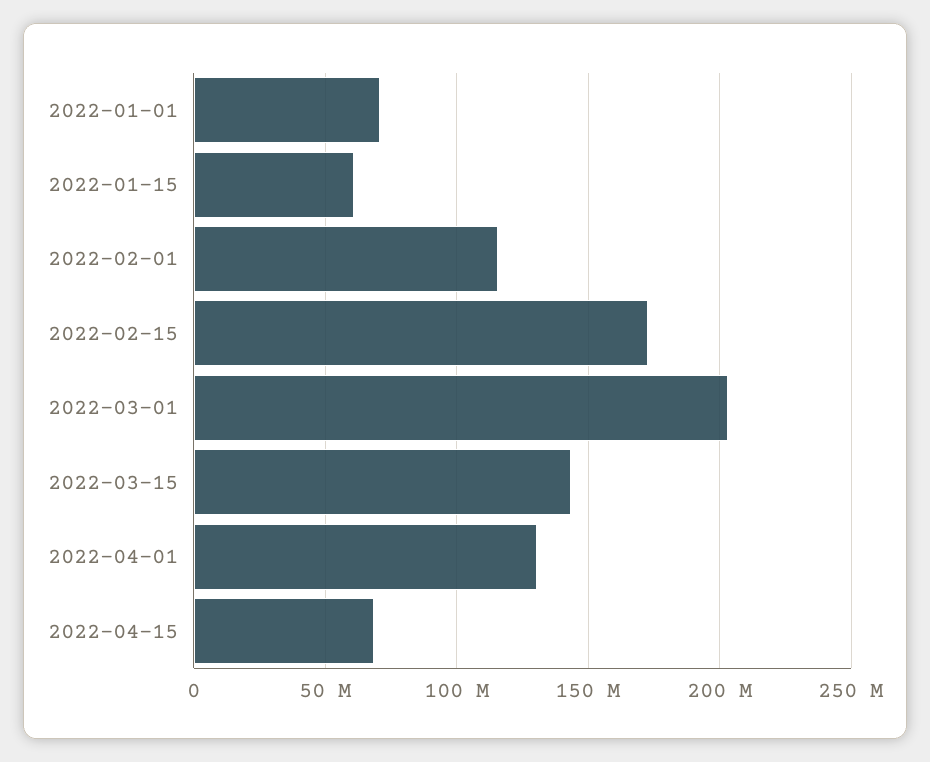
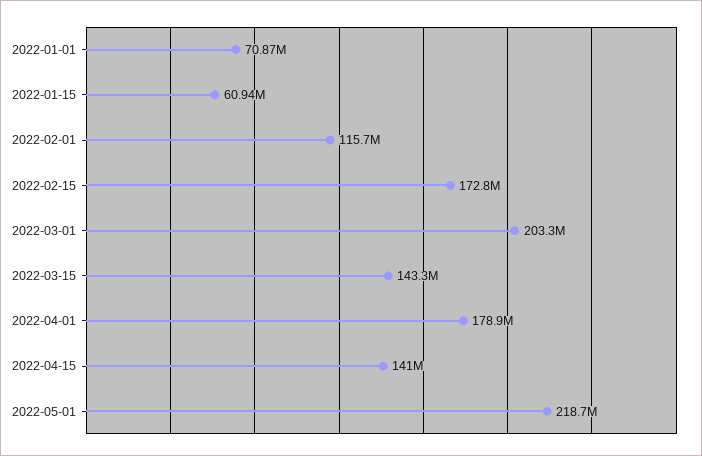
2022-04-01: 130000000 -> 178900000
2022-04-15: 70000000 -> 141000000
2022-05-01: none -> 218700000

